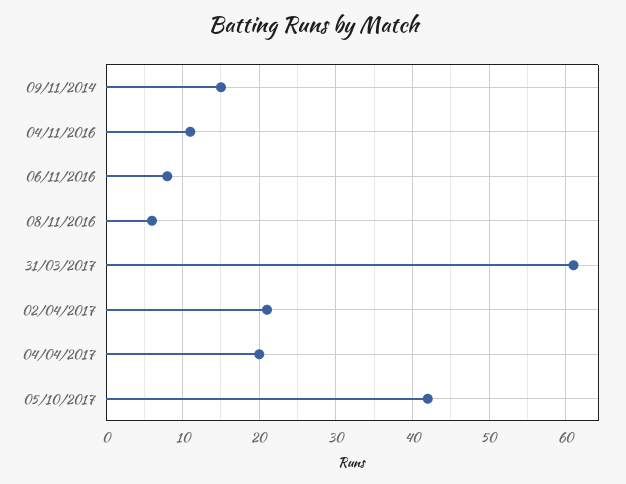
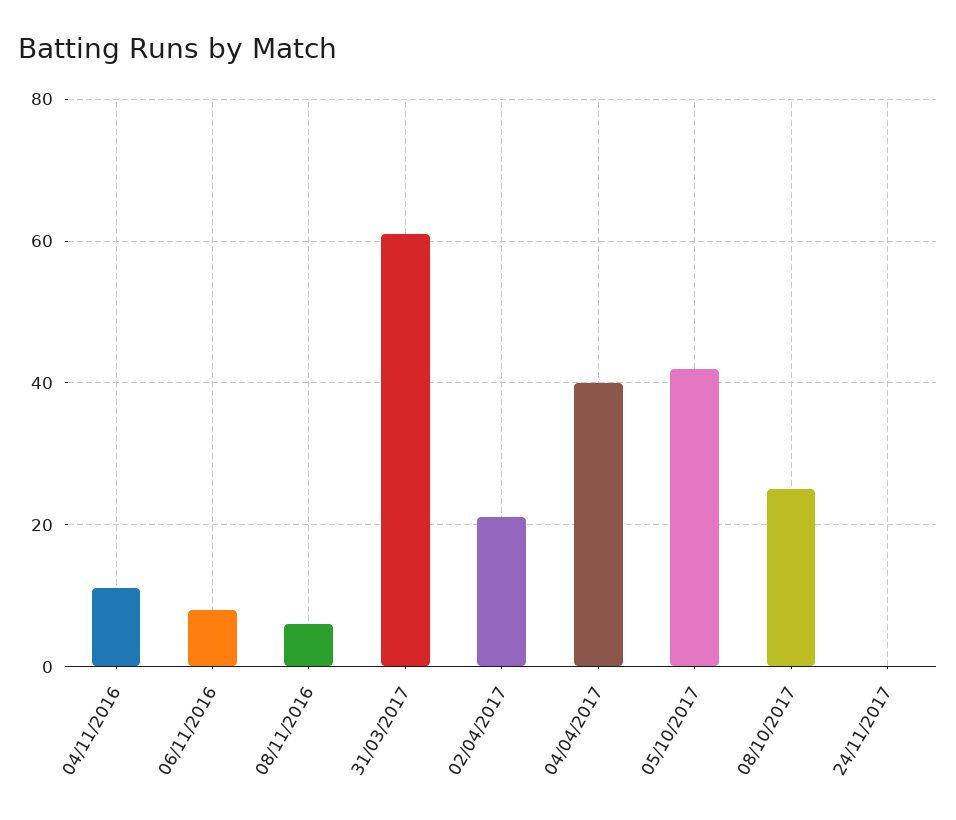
09/11/2014: 15 -> none
04/04/2017: 20 -> 40
08/10/2017: none -> 25
24/11/2017: none -> 0

